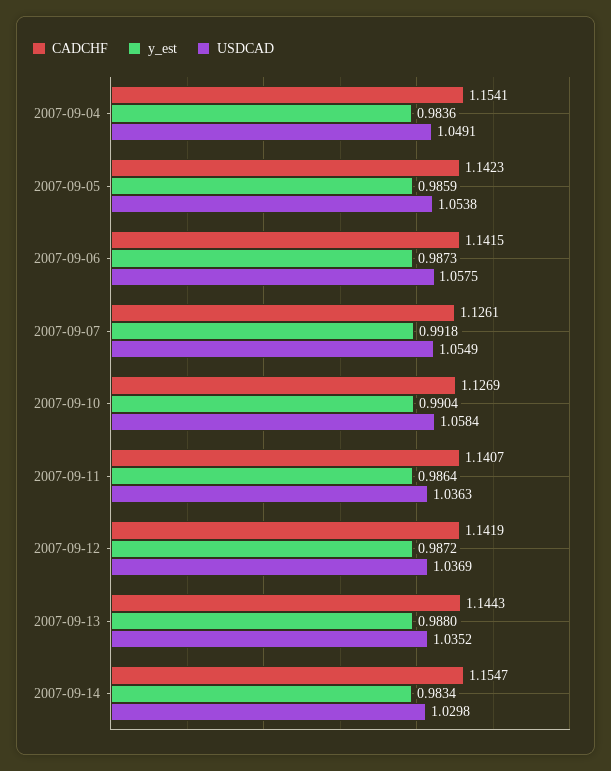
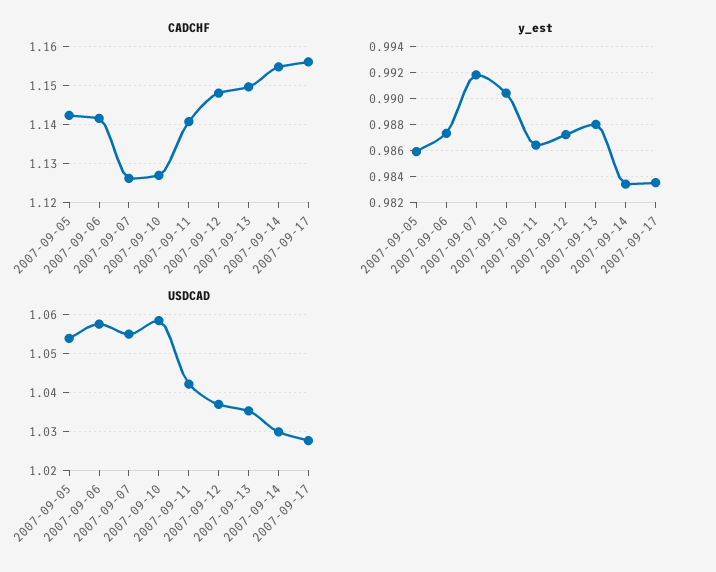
CADCHF, 2007-09-04: 1.1541 -> none
y_est, 2007-09-04: 0.9836 -> none
USDCAD, 2007-09-04: 1.0491 -> none
USDCAD, 2007-09-11: 1.0363 -> 1.042
CADCHF, 2007-09-12: 1.1419 -> 1.148
CADCHF, 2007-09-13: 1.1443 -> 1.15
CADCHF, 2007-09-17: none -> 1.156
y_est, 2007-09-17: none -> 0.9835
USDCAD, 2007-09-17: none -> 1.028

